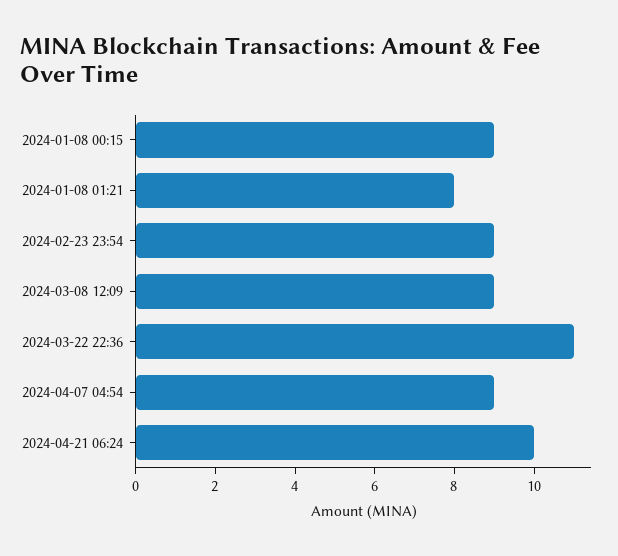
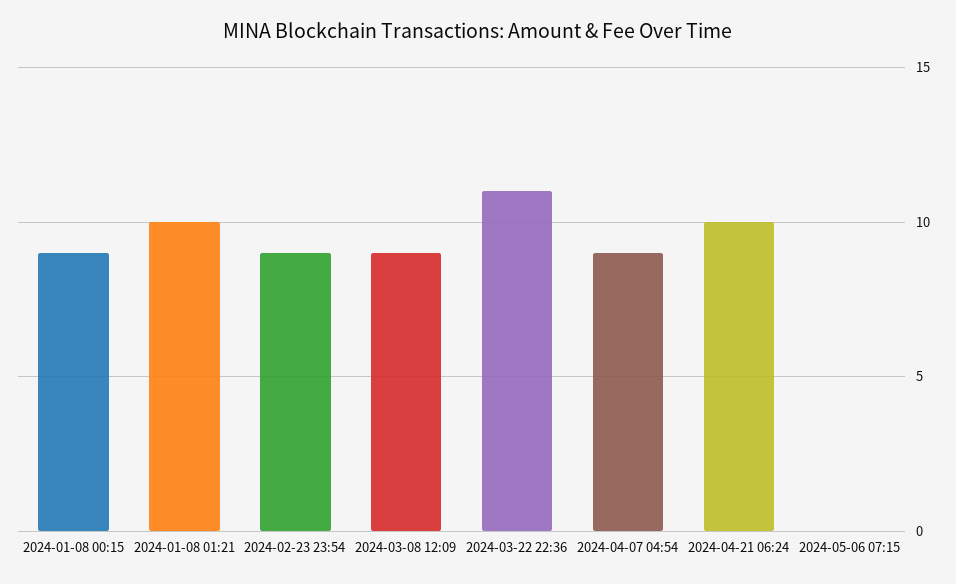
2024-01-08 01:21: 8 -> 10
2024-05-06 07:15: none -> 0

